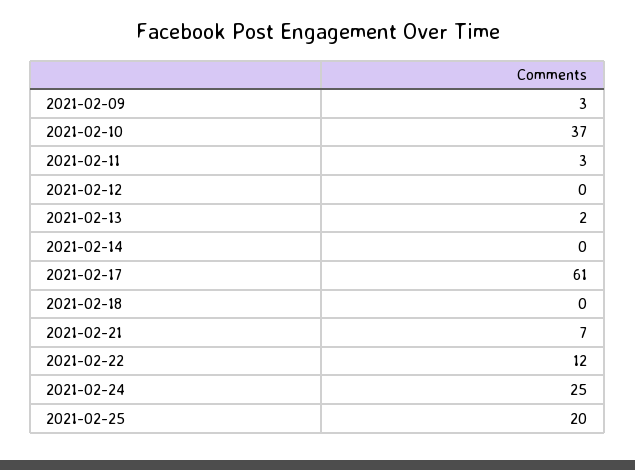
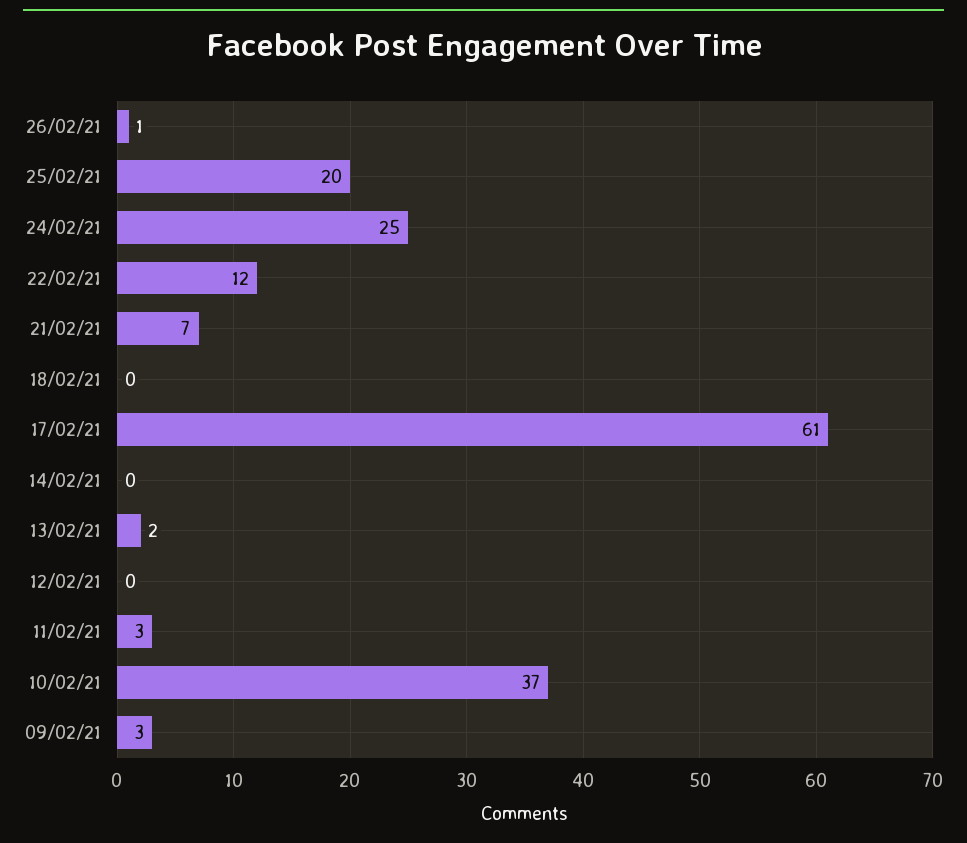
26/02/21: none -> 1

